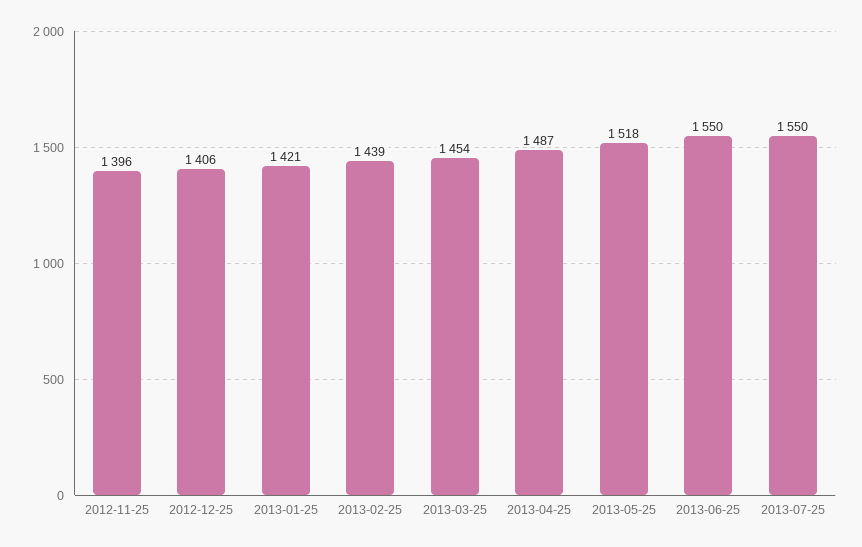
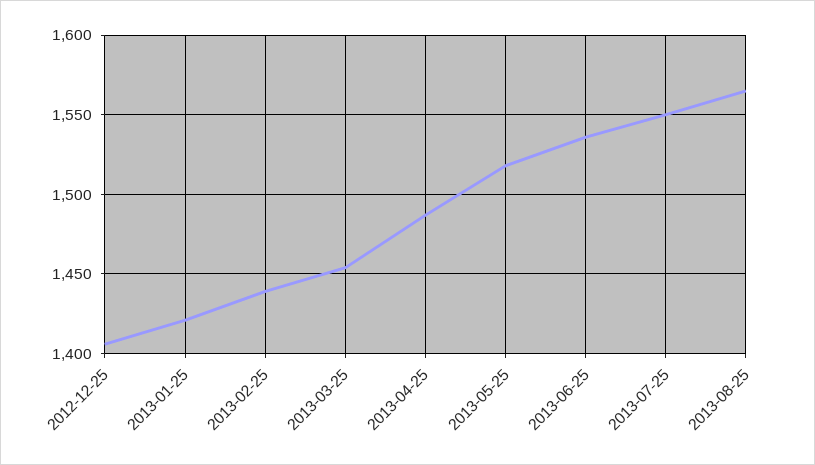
2012-11-25: 1396 -> none
2013-06-25: 1550 -> 1535
2013-08-25: none -> 1565

